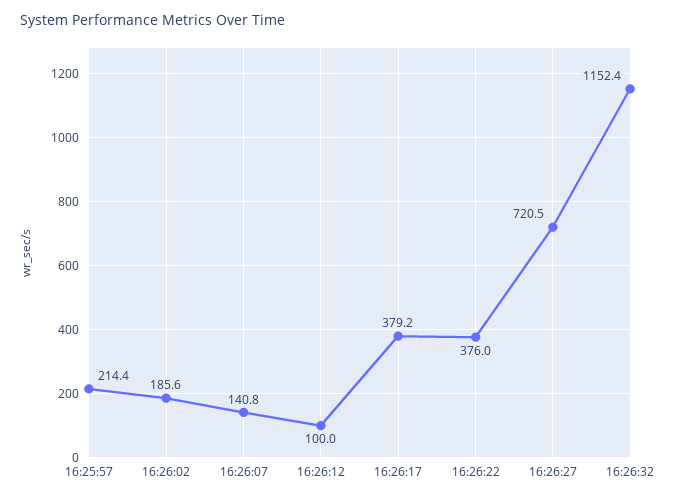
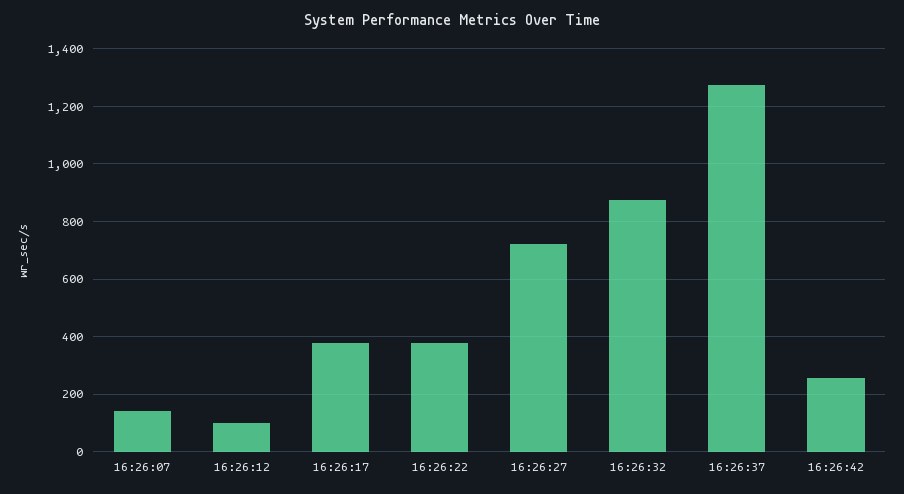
16:25:57: 214.4 -> none
16:26:02: 185.6 -> none
16:26:32: 1152.4 -> 875
16:26:37: none -> 1275
16:26:42: none -> 250

